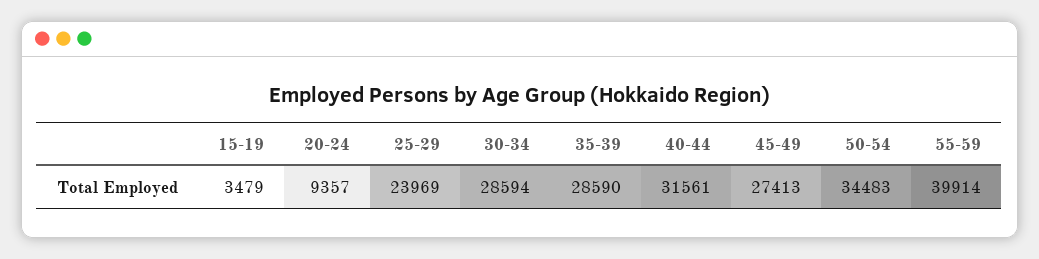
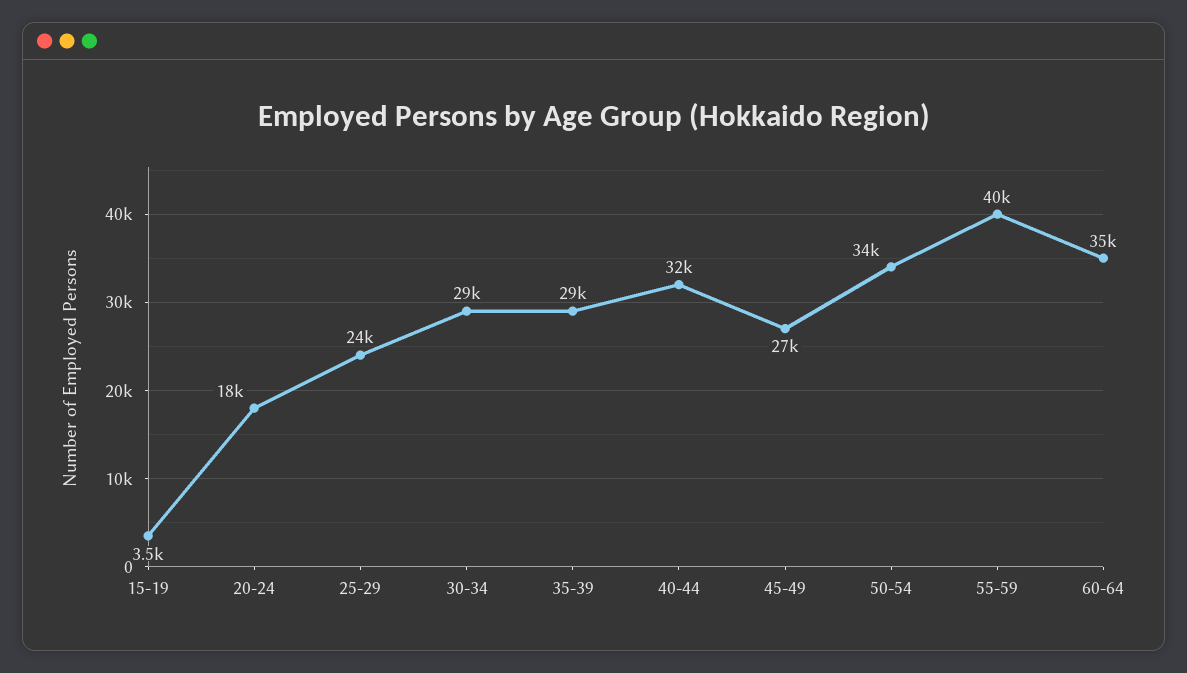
20-24: 9357 -> 18000
60-64: none -> 35000

